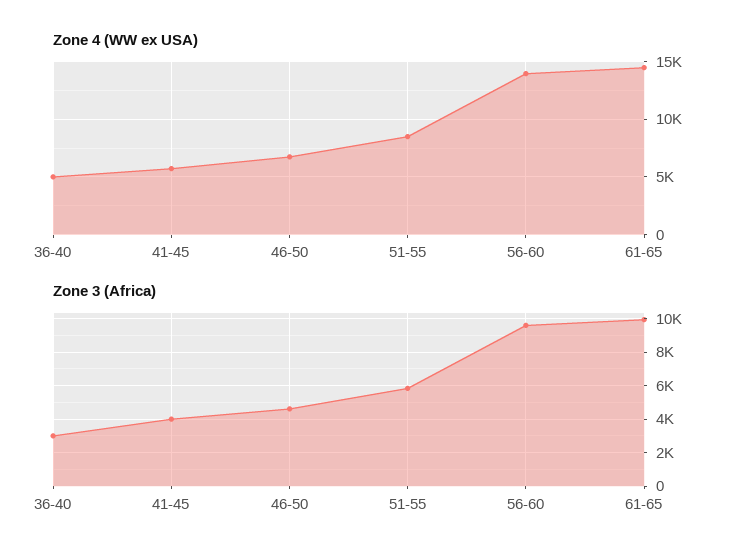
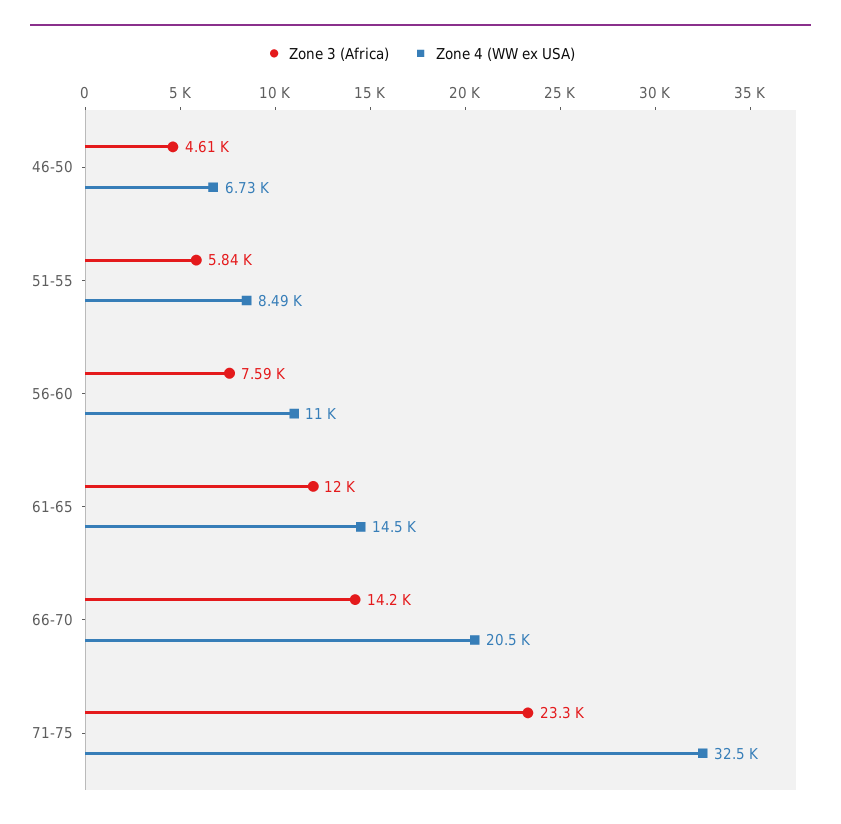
Zone 4 (WW ex USA), 36-40: 5000 -> none
Zone 4 (WW ex USA), 41-45: 6000 -> none
Zone 4 (WW ex USA), 56-60: 14000 -> 11000
Zone 3 (Africa), 36-40: 3000 -> none
Zone 3 (Africa), 41-45: 4000 -> none
Zone 3 (Africa), 56-60: 9500 -> 7590
Zone 3 (Africa), 61-65: 10000 -> 12000
Zone 3 (Africa), 66-70: none -> 14200
Zone 4 (WW ex USA), 66-70: none -> 20500
Zone 3 (Africa), 71-75: none -> 23300
Zone 4 (WW ex USA), 71-75: none -> 32500

